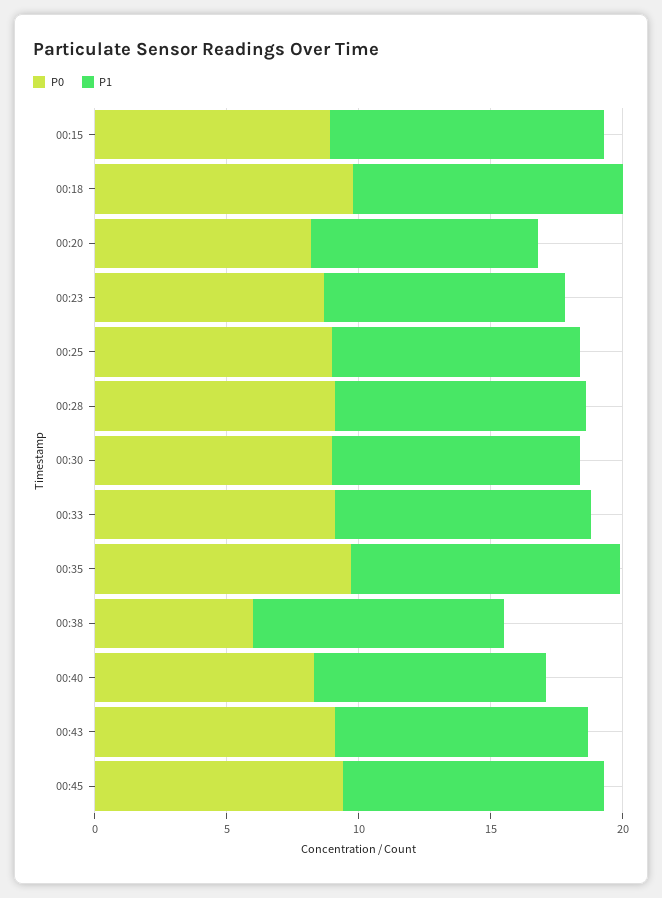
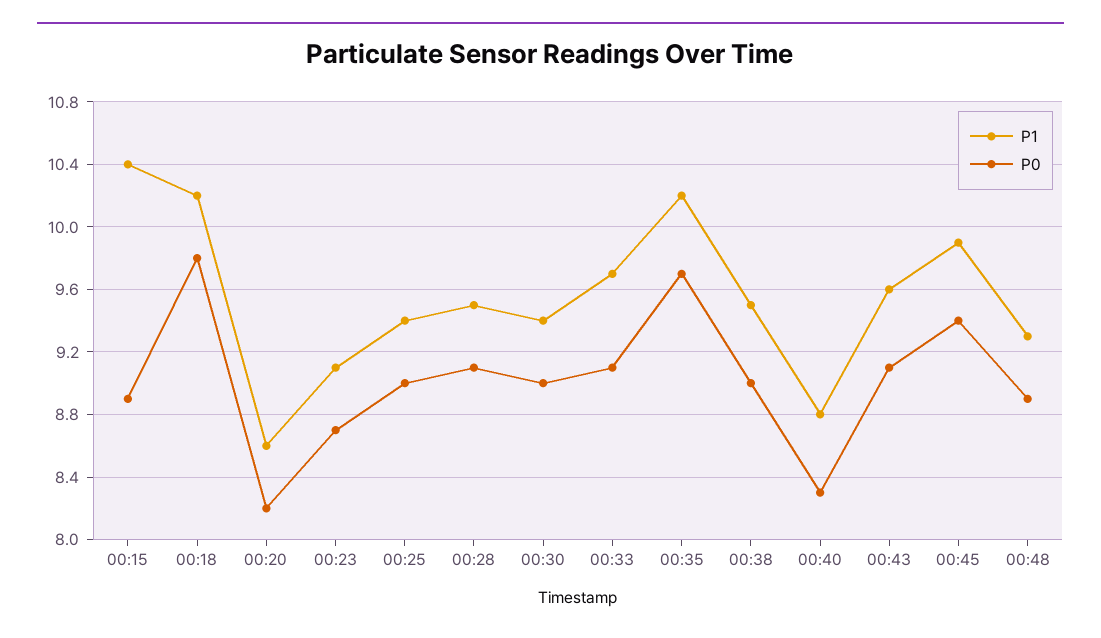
P0, 00:38: 6 -> 9
P1, 00:48: none -> 9.3
P0, 00:48: none -> 8.9

